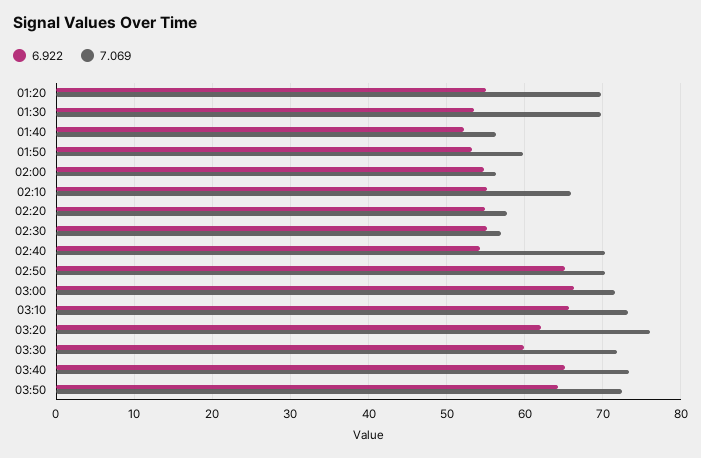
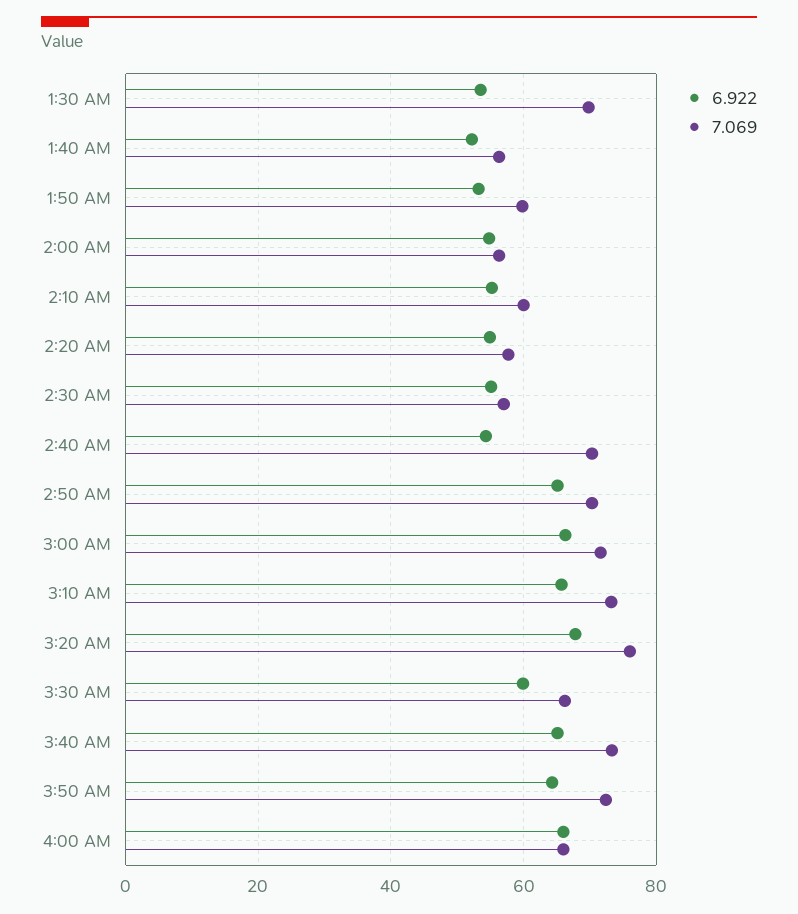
6.922, 01:20: 55 -> none
7.069, 01:20: 70 -> none
7.069, 02:10: 66 -> 60
6.922, 03:20: 62 -> 68
7.069, 03:30: 72 -> 66
6.922, 4:00 AM: none -> 66
7.069, 4:00 AM: none -> 66

